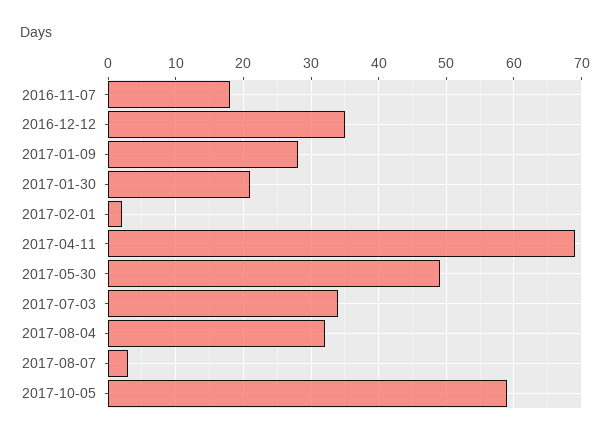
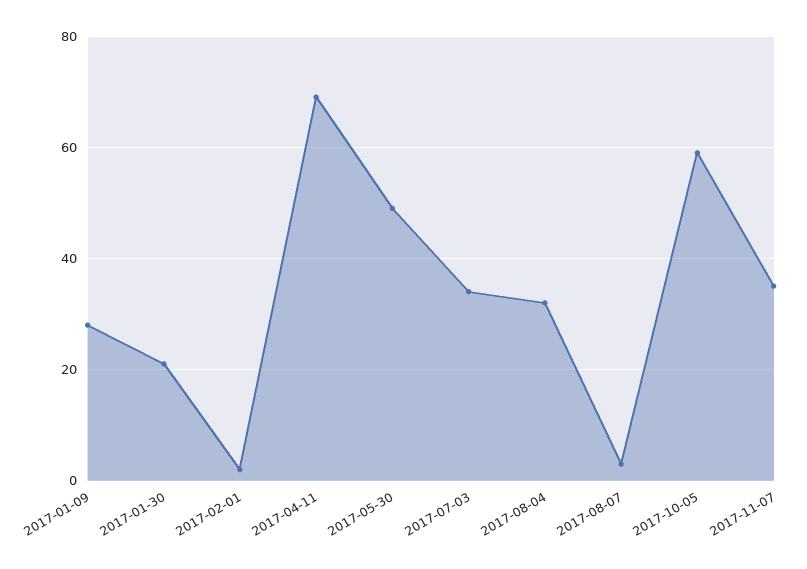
2016-11-07: 18 -> none
2016-12-12: 35 -> none
2017-11-07: none -> 35

